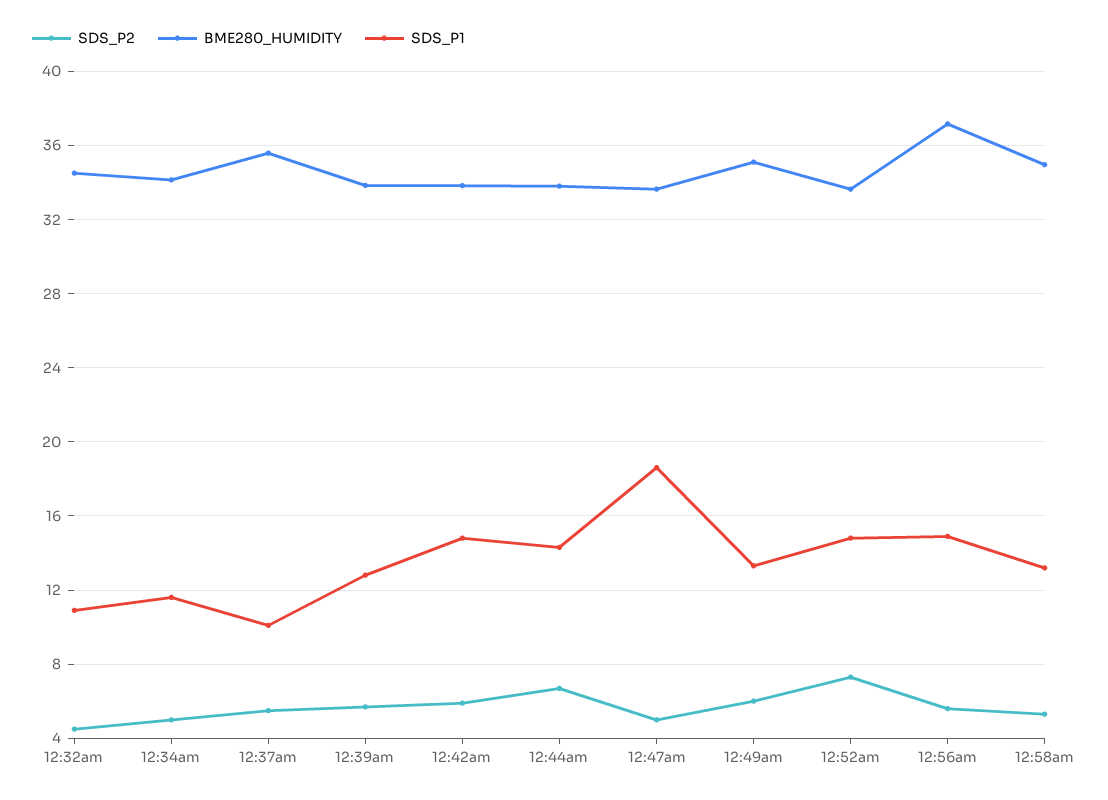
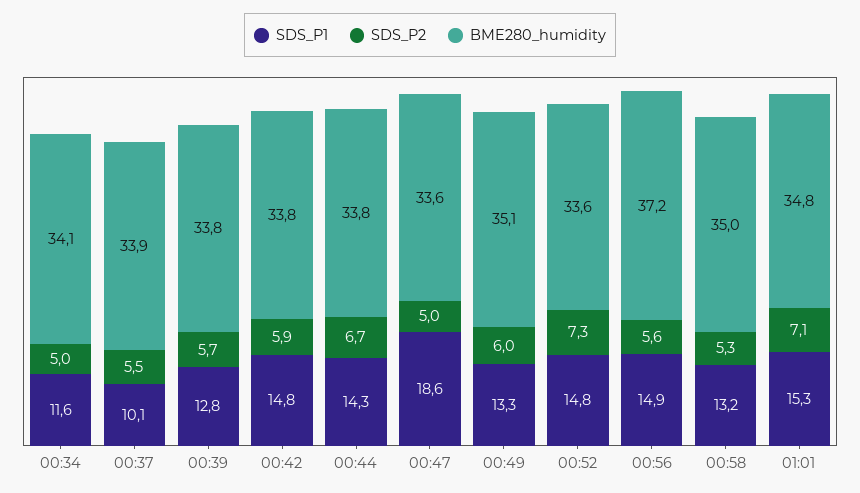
SDS_P2, 12:32am: 4.5 -> none
BME280_HUMIDITY, 12:32am: 34.5 -> none
SDS_P1, 12:32am: 11 -> none
BME280_HUMIDITY, 12:37am: 35.5 -> 33.9
SDS_P1, 01:01: none -> 15.3
SDS_P2, 01:01: none -> 7.1
BME280_HUMIDITY, 01:01: none -> 34.8

